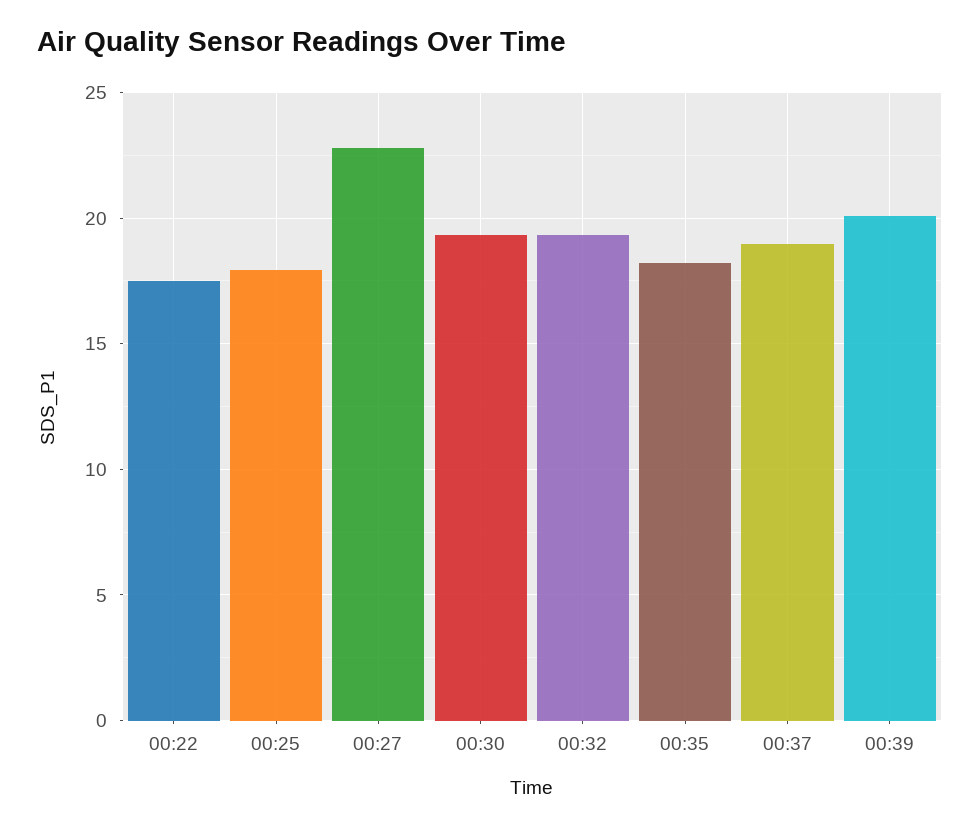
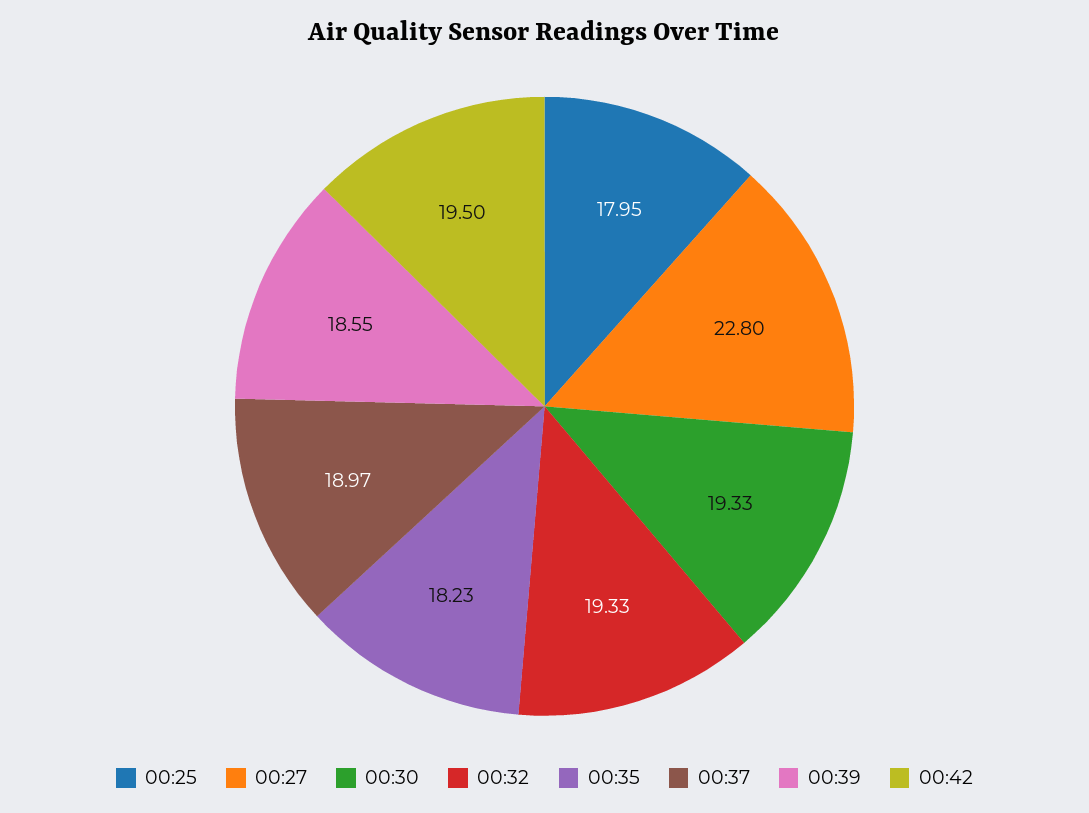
00:22: 17.5 -> none
00:39: 20 -> 18.55
00:42: none -> 19.5

